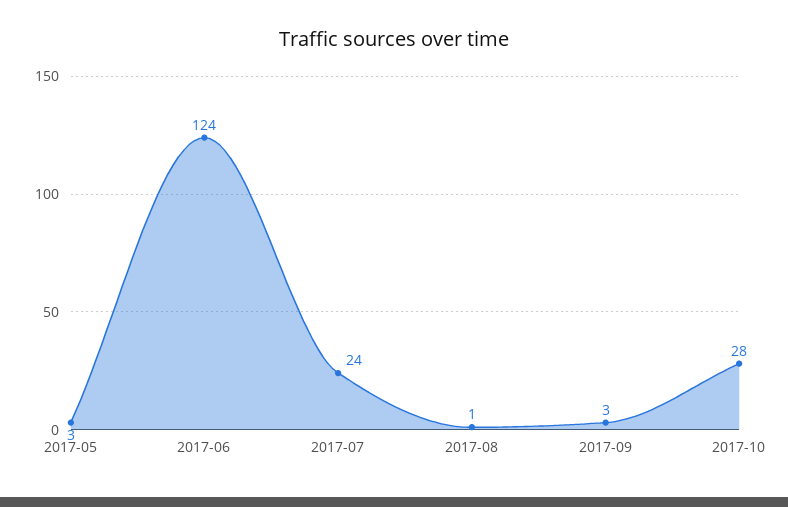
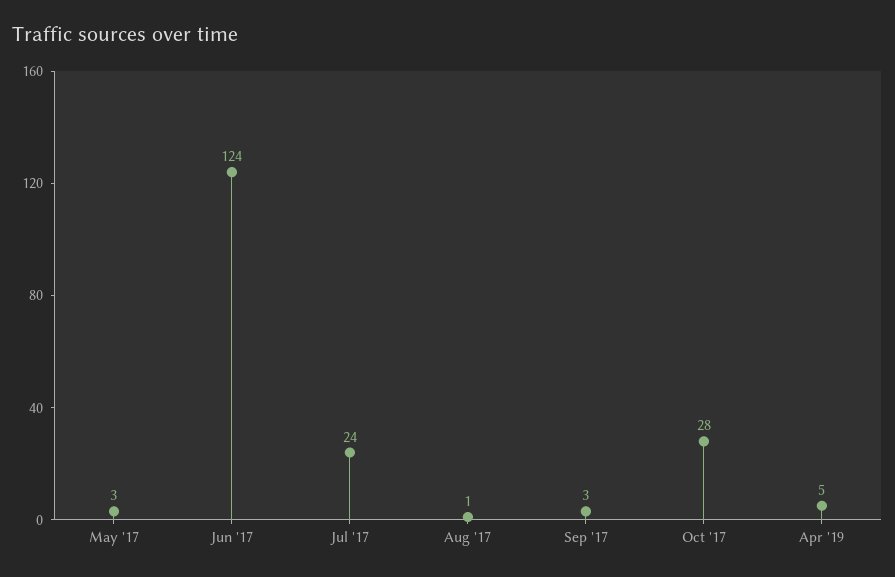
Apr '19: none -> 5

